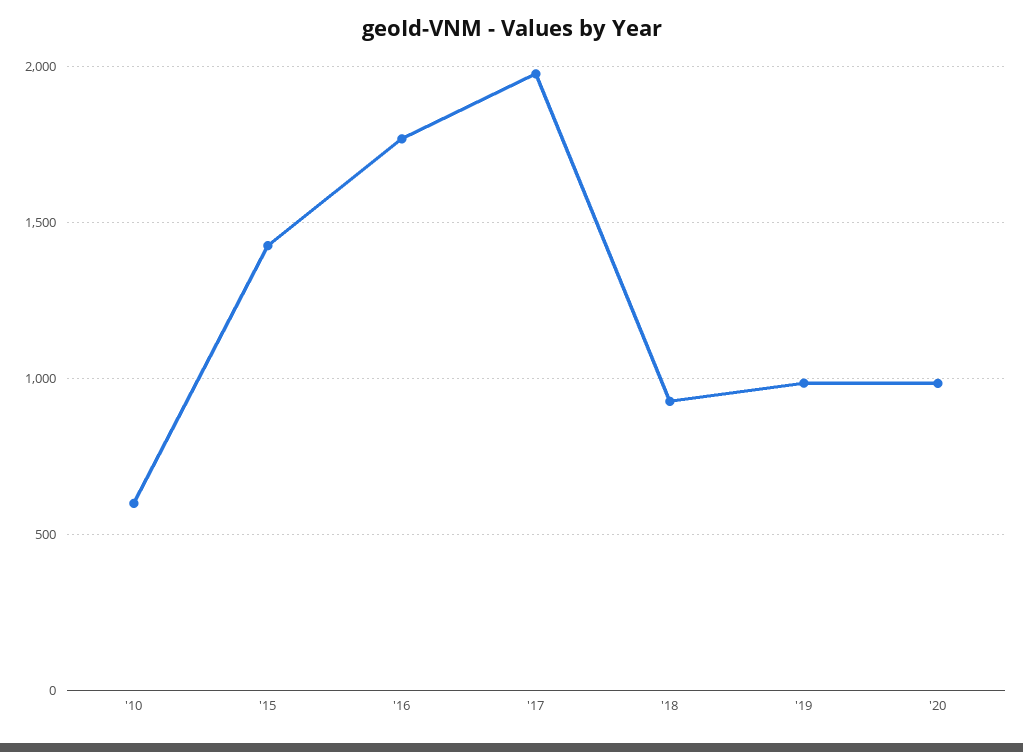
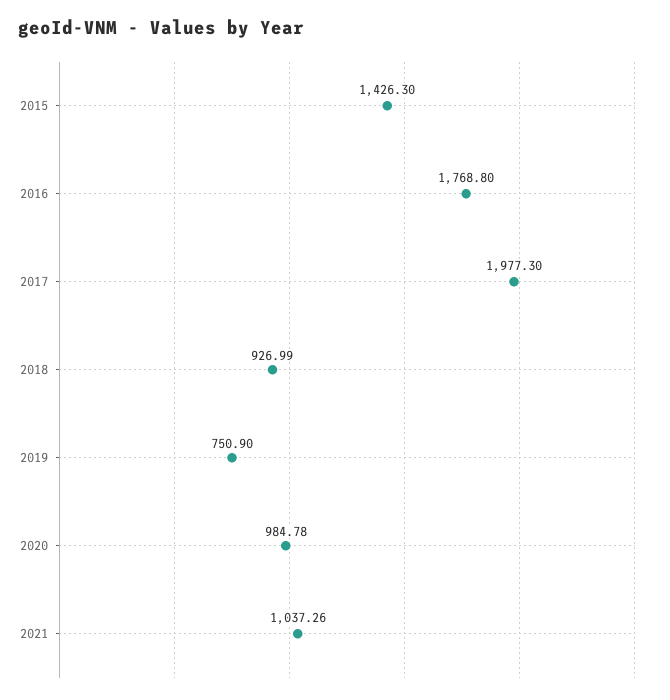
'10: 600 -> none
'19: 1000 -> 750.9
2021: none -> 1037.26

